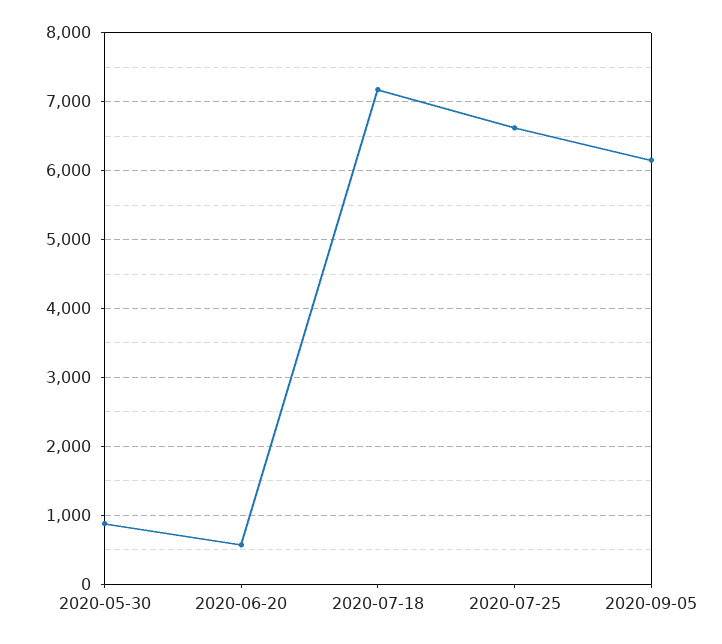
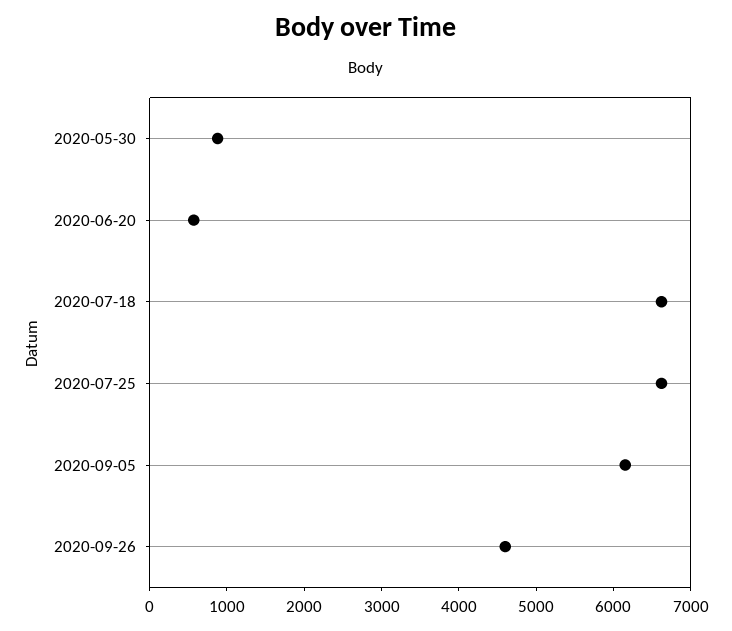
2020-07-18: 7200 -> 6600
2020-09-26: none -> 4600

